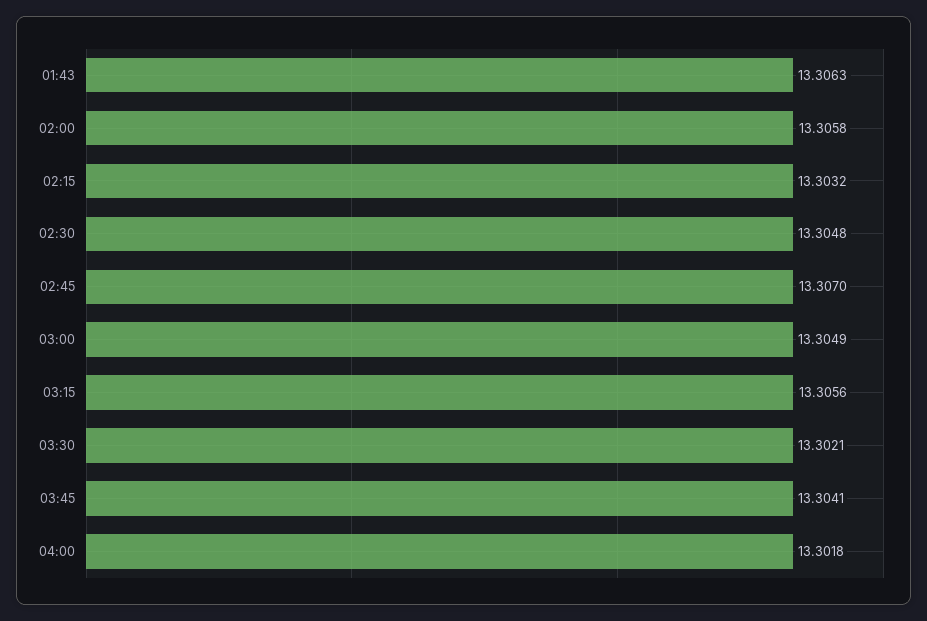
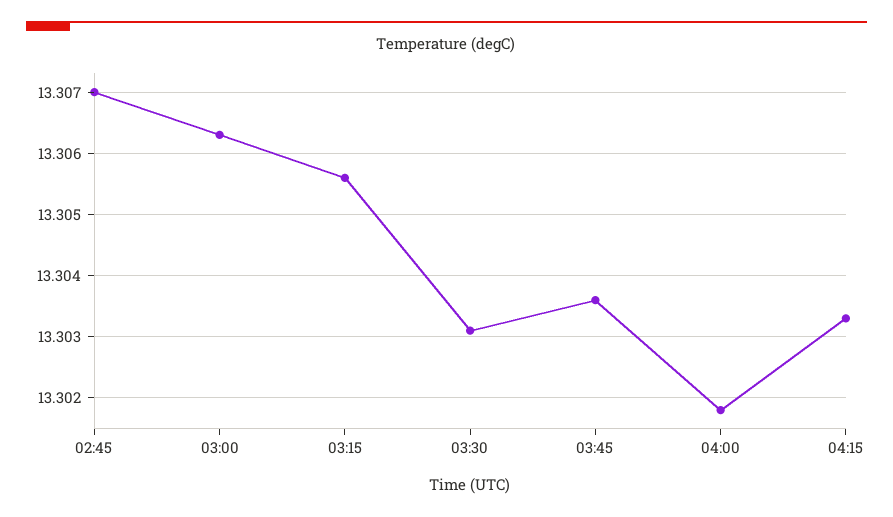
01:43: 13.3063 -> none
02:00: 13.3058 -> none
02:15: 13.3032 -> none
02:30: 13.3048 -> none
03:00: 13.3049 -> 13.3063
03:30: 13.3021 -> 13.3031
03:45: 13.3041 -> 13.3036
04:15: none -> 13.3033

